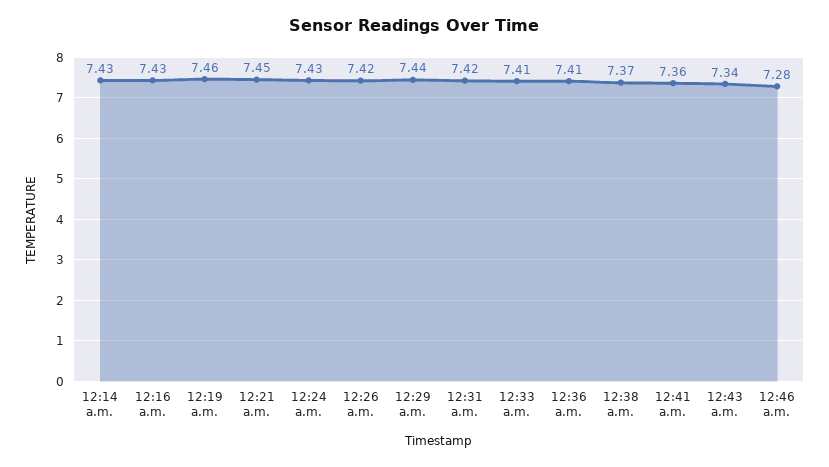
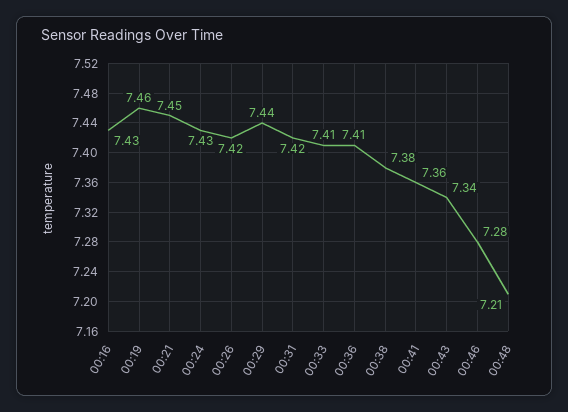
12:14 a.m.: 7.43 -> none
12:38 a.m.: 7.37 -> 7.38
00:48: none -> 7.21

